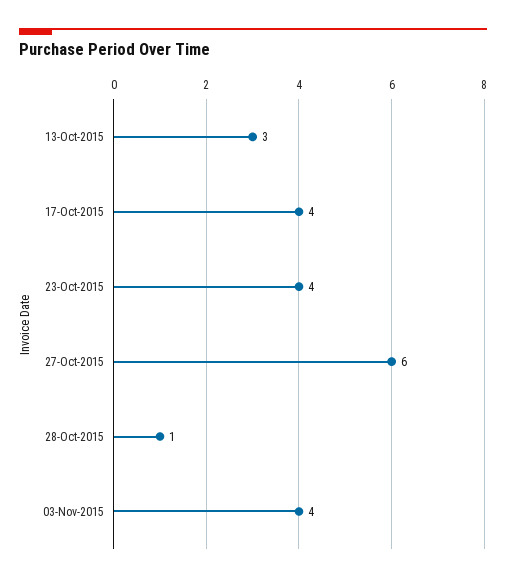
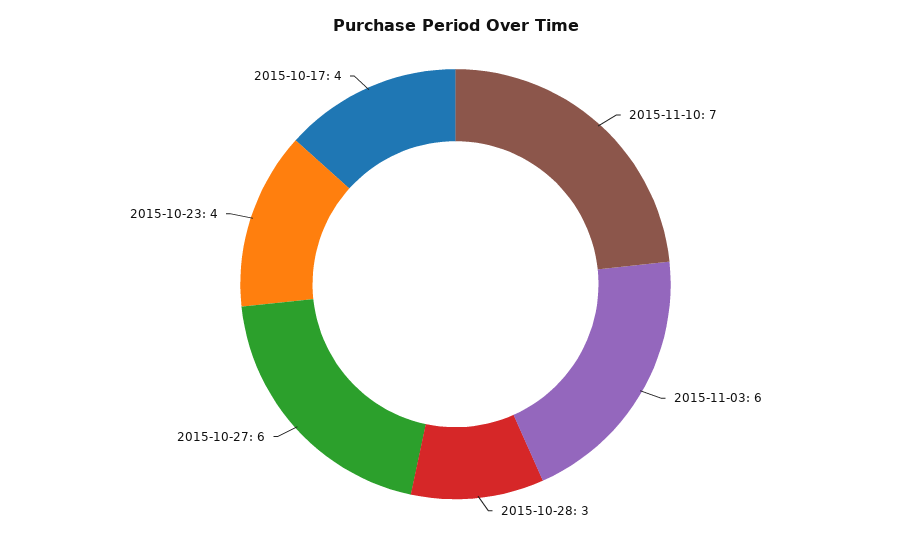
13-Oct-2015: 3 -> none
28-Oct-2015: 1 -> 3
03-Nov-2015: 4 -> 6
2015-11-10: none -> 7

